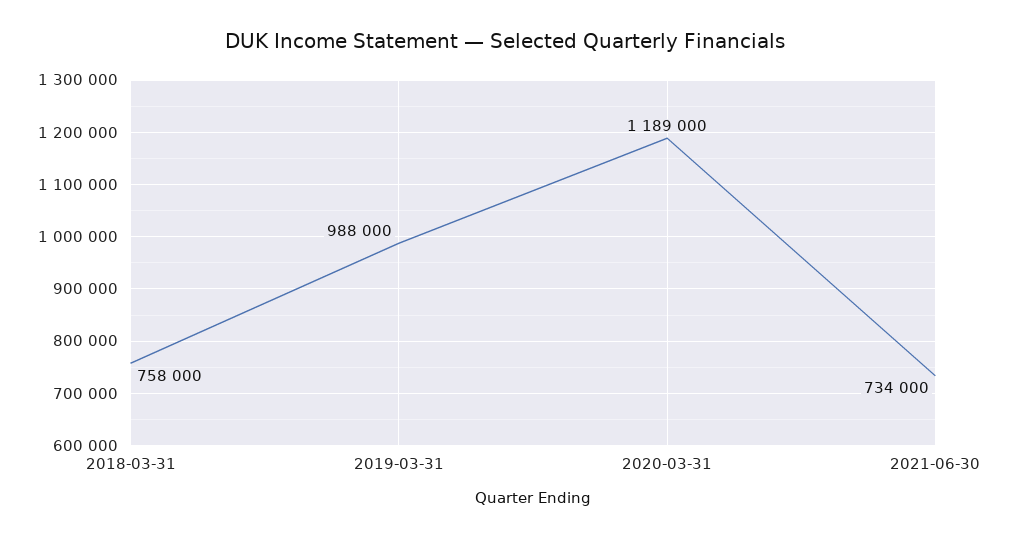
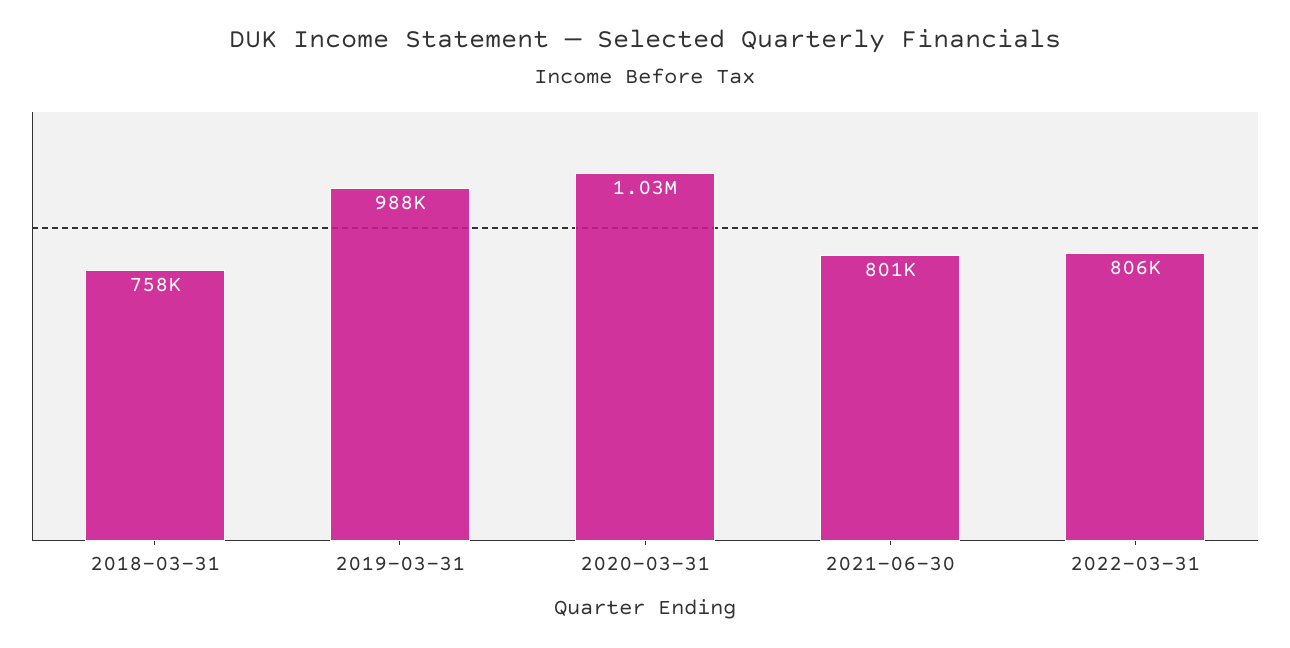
2020-03-31: 1189000 -> 1030000
2021-06-30: 734000 -> 801000
2022-03-31: none -> 806000

